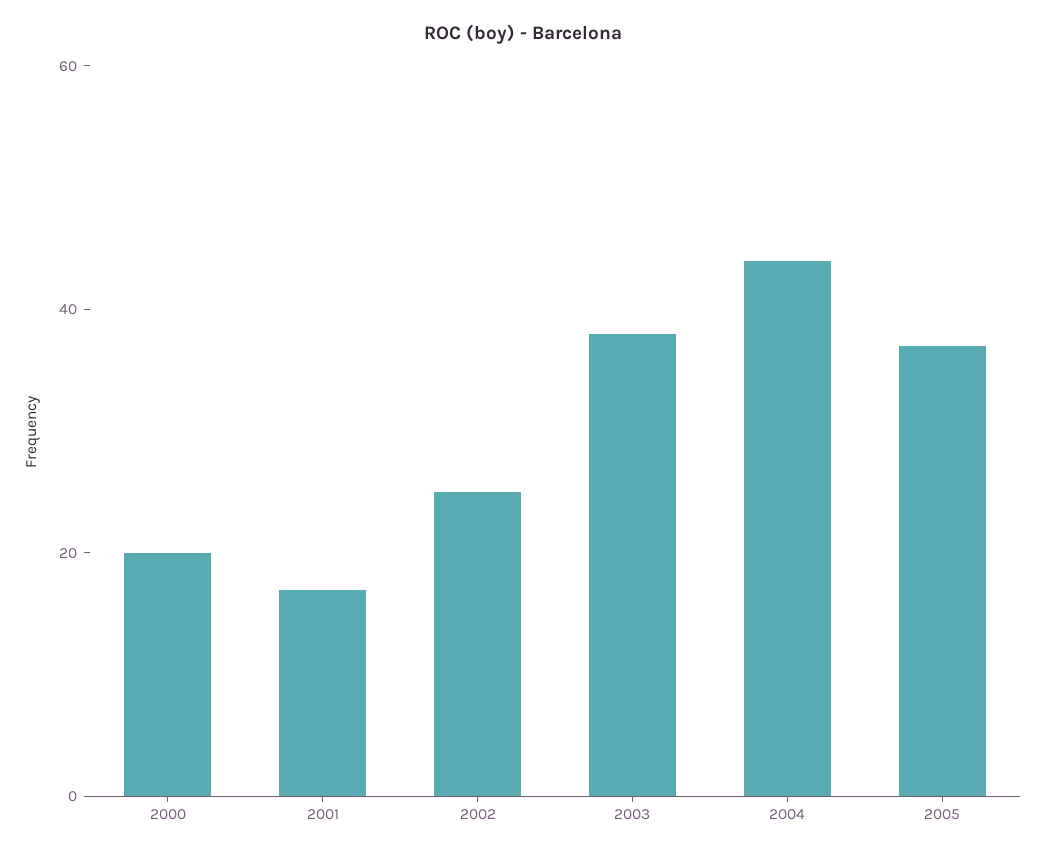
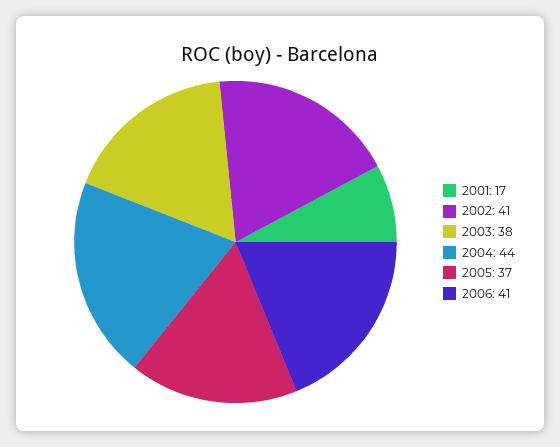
2000: 20 -> none
2002: 25 -> 41
2006: none -> 41

